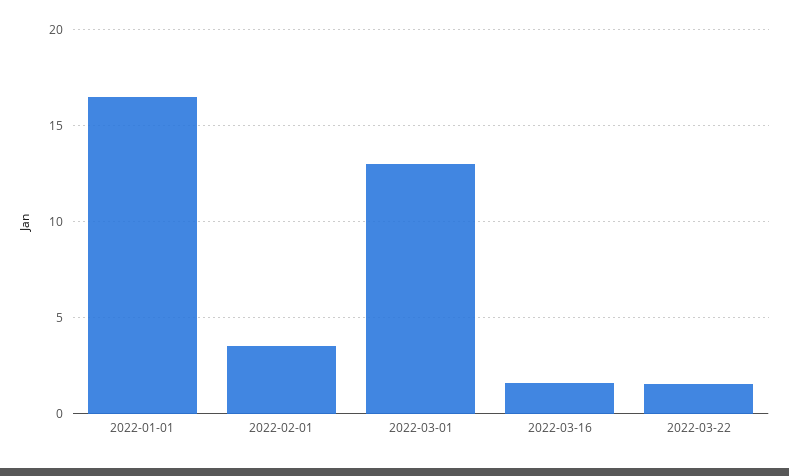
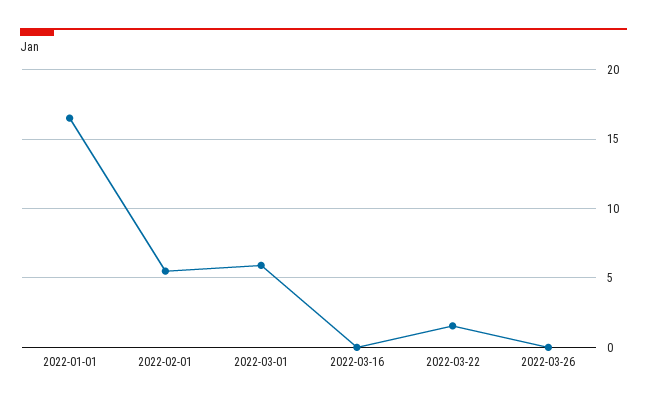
2022-02-01: 3.5 -> 5.5
2022-03-01: 13 -> 6
2022-03-16: 1.5 -> 0
2022-03-26: none -> 0

